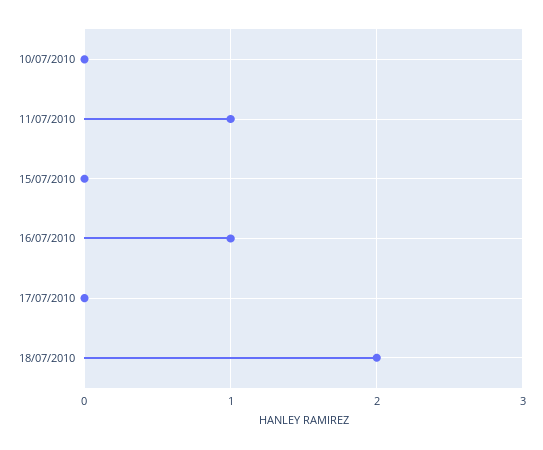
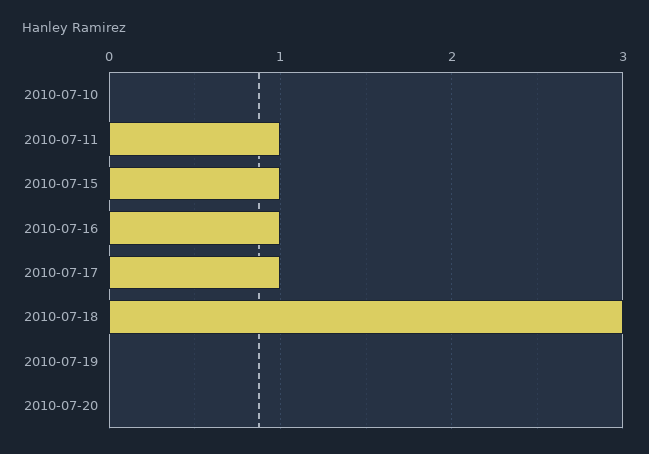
15/07/2010: 0 -> 1
17/07/2010: 0 -> 1
18/07/2010: 2 -> 3
2010-07-19: none -> 0
2010-07-20: none -> 0

